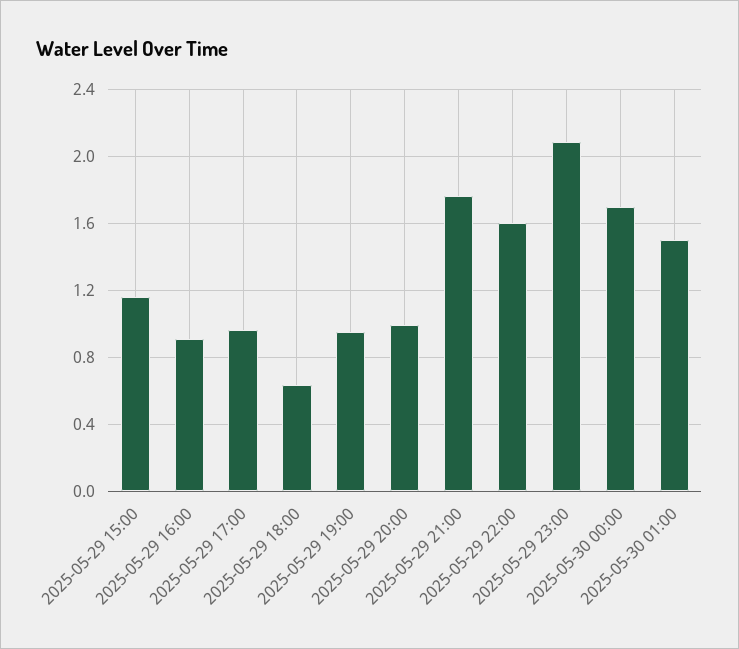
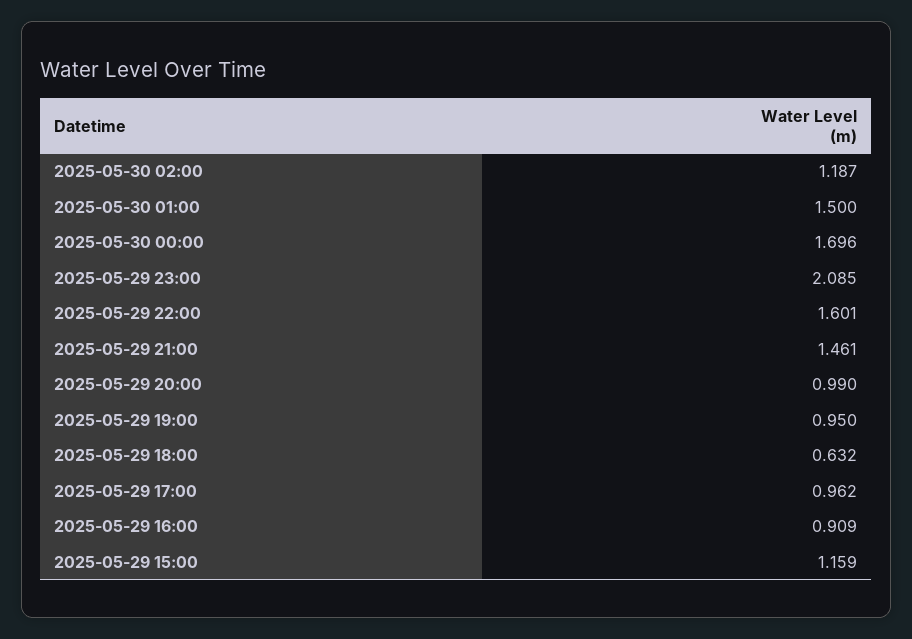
2025-05-29 21:00: 1.75 -> 1.461
2025-05-30 02:00: none -> 1.187

